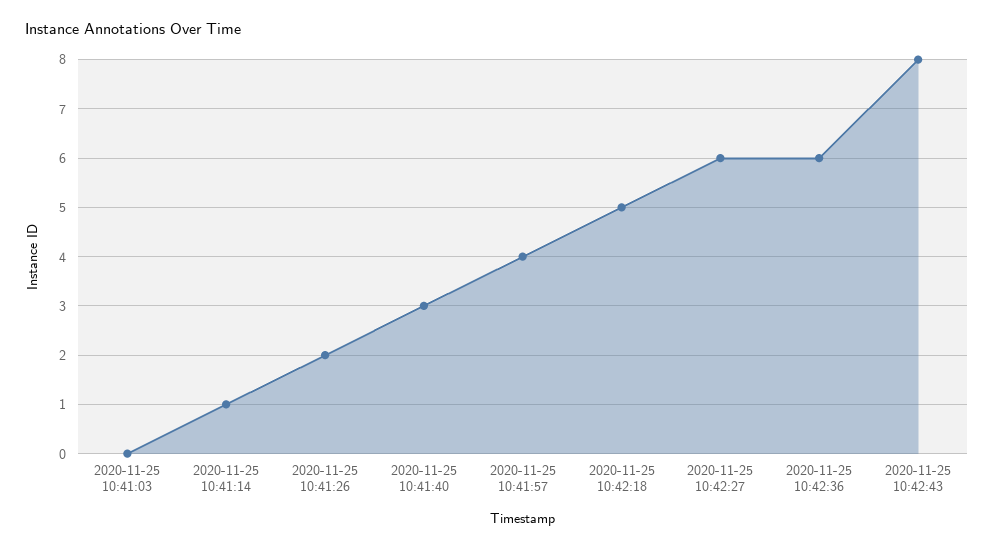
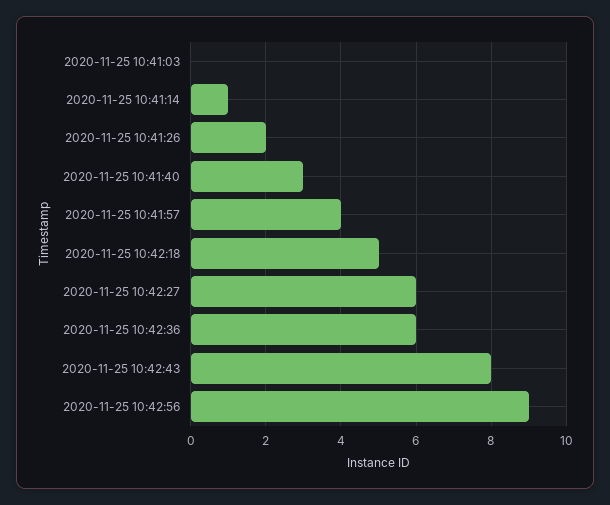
2020-11-25 10:42:56: none -> 9

